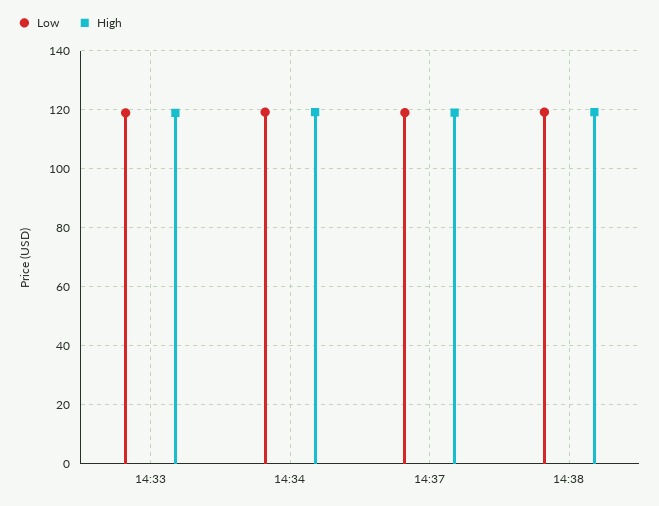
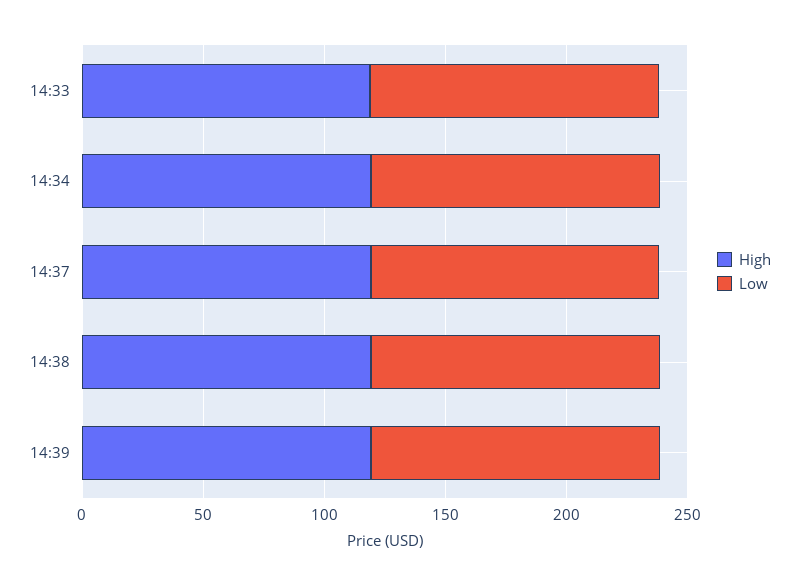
High, 14:39: none -> 120
Low, 14:39: none -> 120

